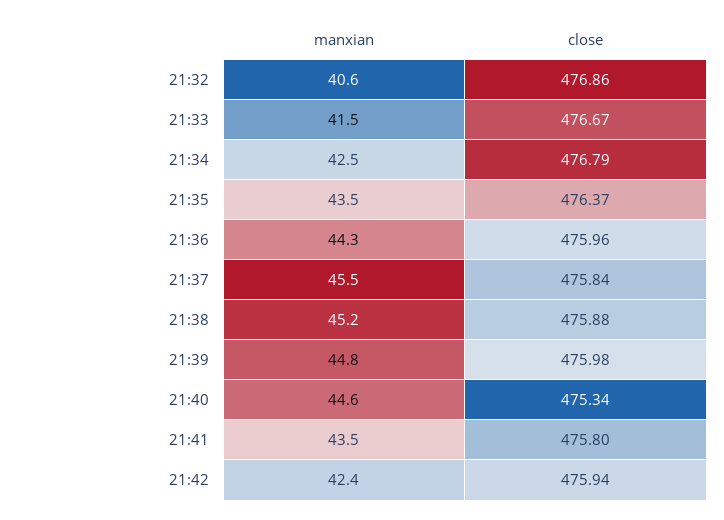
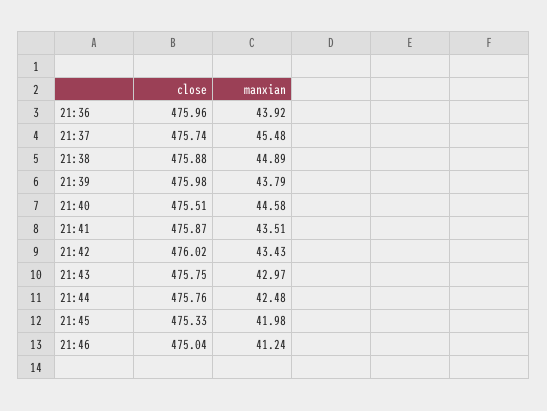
manxian, 21:32: 40.6 -> none
close, 21:32: 476.86 -> none
manxian, 21:33: 41.5 -> none
close, 21:33: 476.67 -> none
manxian, 21:34: 42.5 -> none
close, 21:34: 476.79 -> none
manxian, 21:35: 43.5 -> none
close, 21:35: 476.37 -> none
manxian, 21:36: 44.3 -> 43.92
close, 21:37: 475.84 -> 475.74
manxian, 21:38: 45.2 -> 44.89
manxian, 21:39: 44.8 -> 43.79
close, 21:40: 475.34 -> 475.51
close, 21:41: 475.8 -> 475.87
manxian, 21:42: 42.4 -> 43.43
close, 21:42: 475.94 -> 476.02
close, 21:43: none -> 475.75
manxian, 21:43: none -> 42.97
close, 21:44: none -> 475.76
manxian, 21:44: none -> 42.48
close, 21:45: none -> 475.33
manxian, 21:45: none -> 41.98
close, 21:46: none -> 475.04
manxian, 21:46: none -> 41.24

